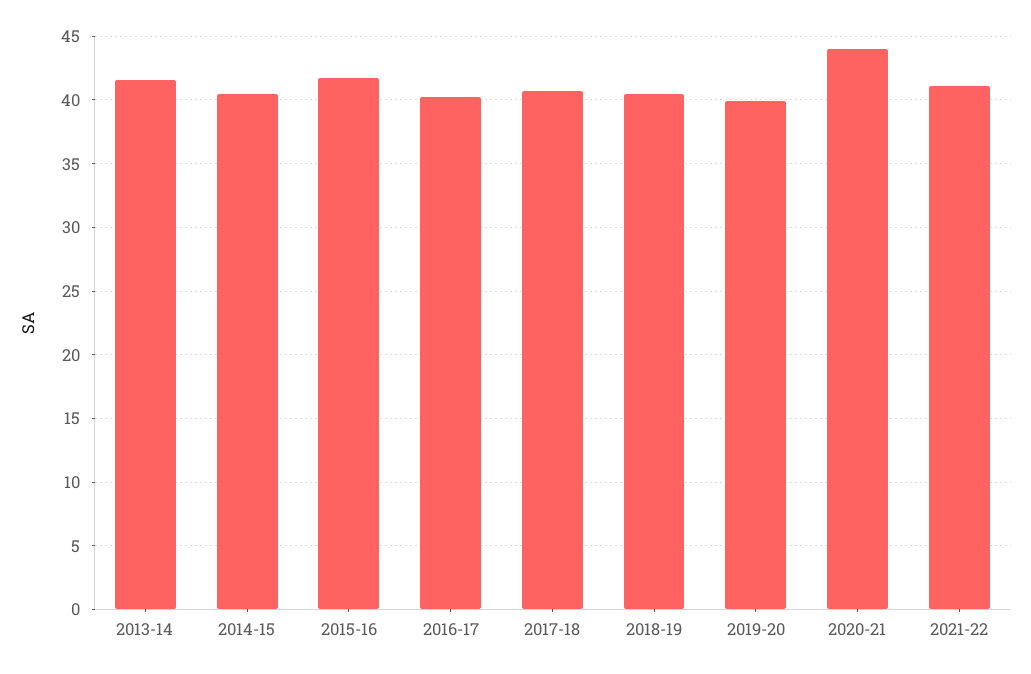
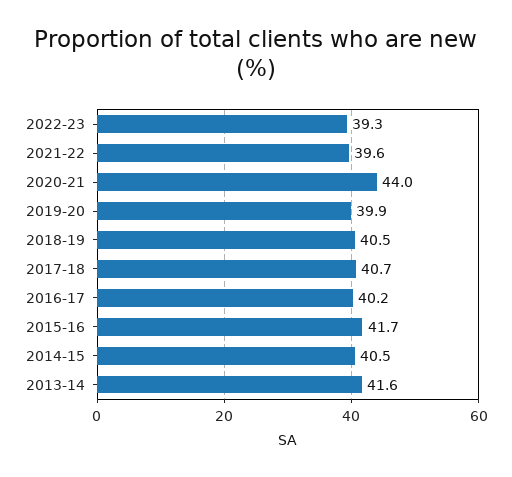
2021-22: 41 -> 39.6
2022-23: none -> 39.3

